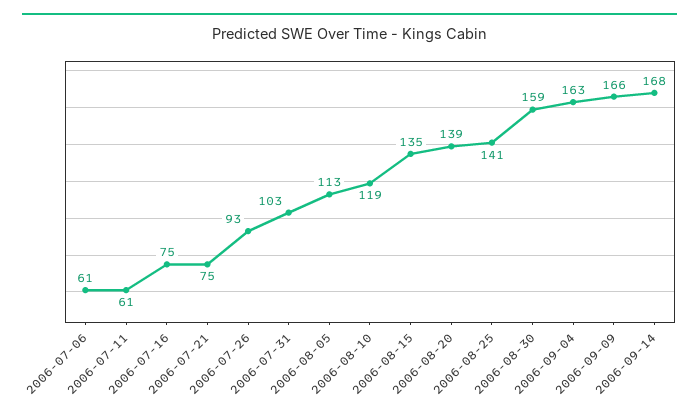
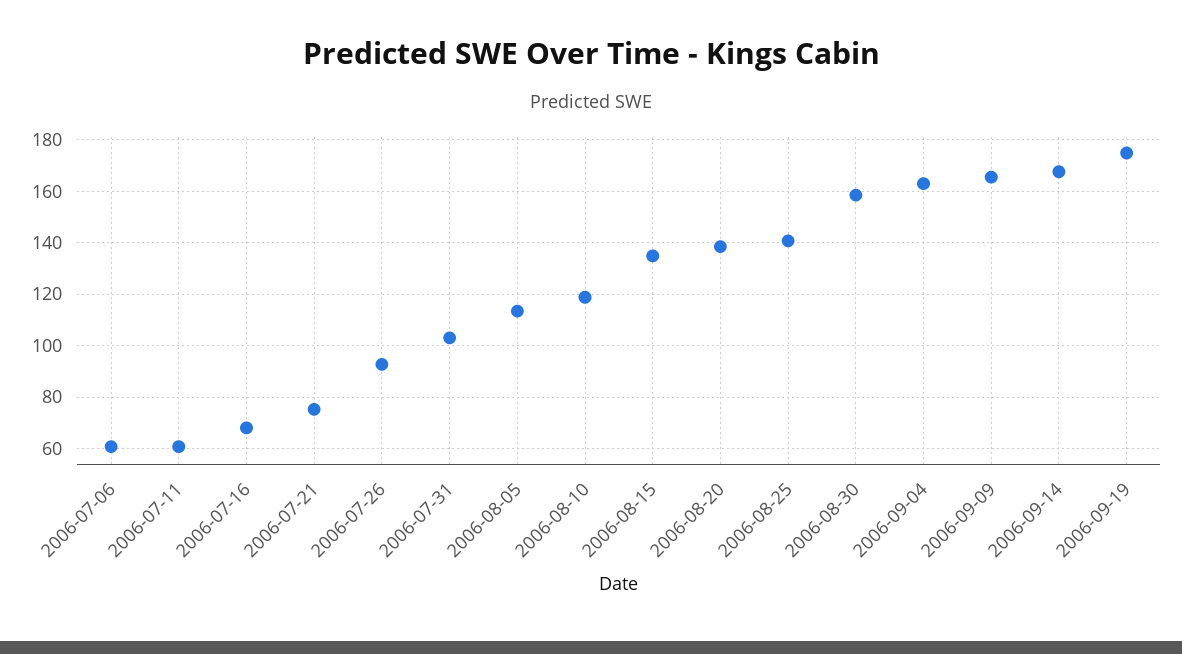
2006-07-16: 75 -> 67.5
2006-09-19: none -> 175

